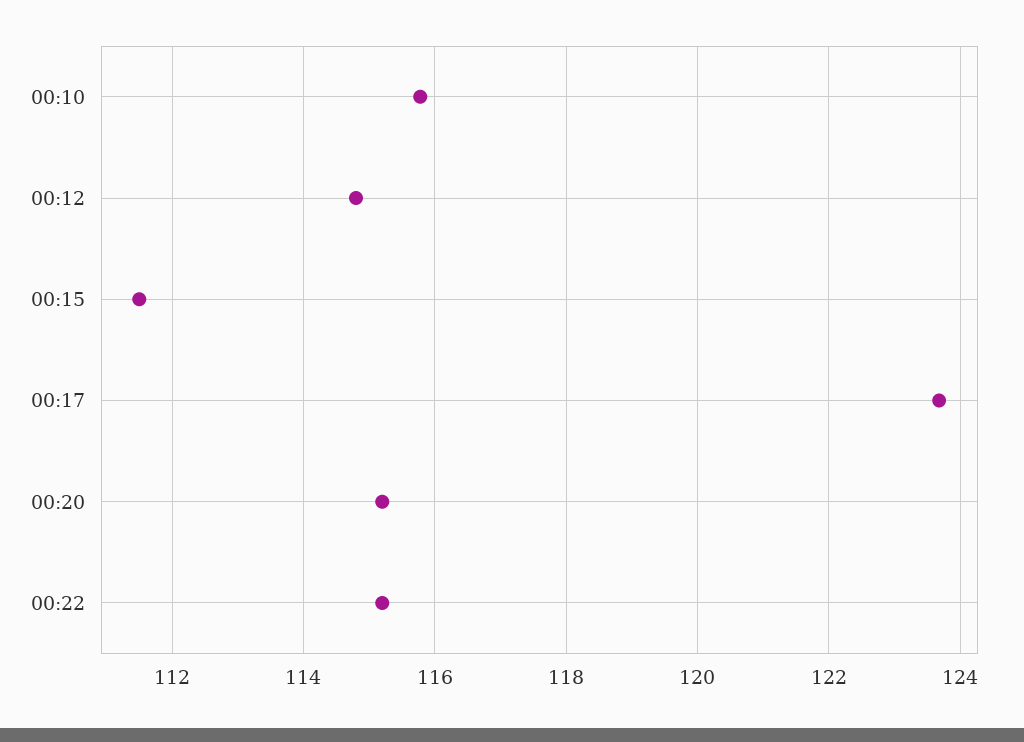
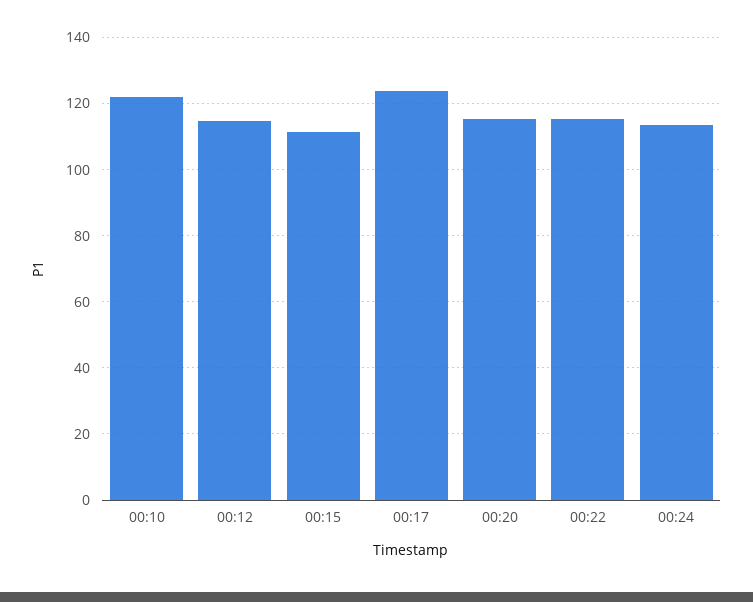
00:10: 115.8 -> 122
00:24: none -> 114

